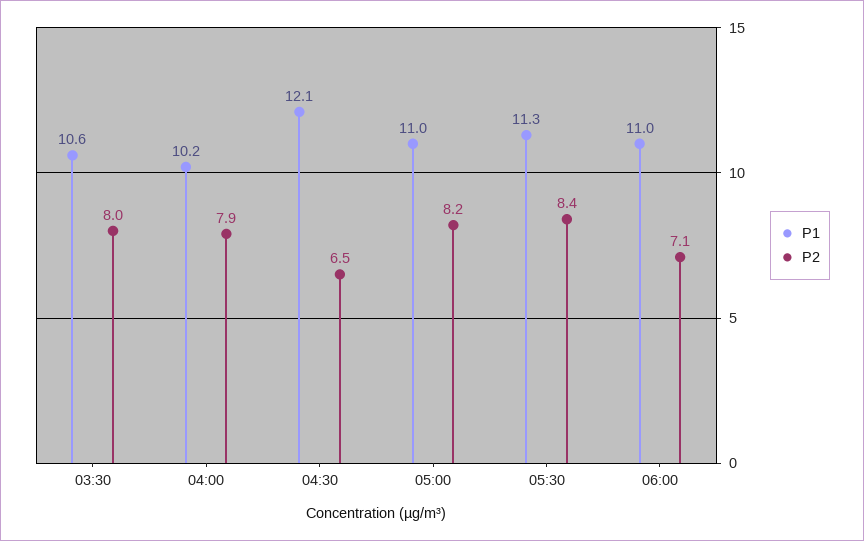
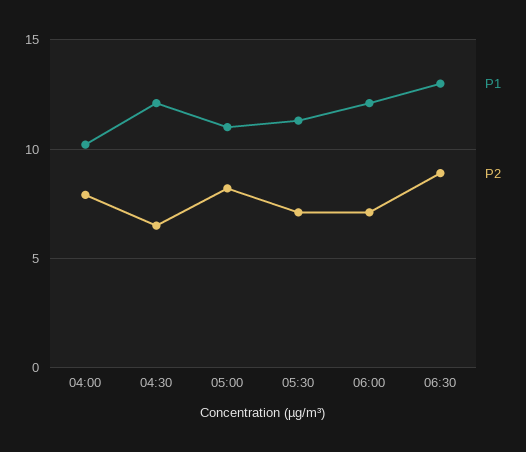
P1, 03:30: 10.6 -> none
P2, 03:30: 8 -> none
P2, 05:30: 8.4 -> 7
P1, 06:00: 11 -> 12
P1, 06:30: none -> 13
P2, 06:30: none -> 9

